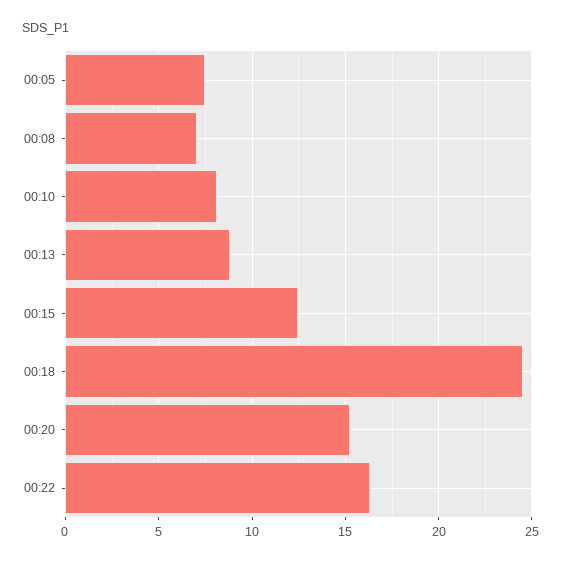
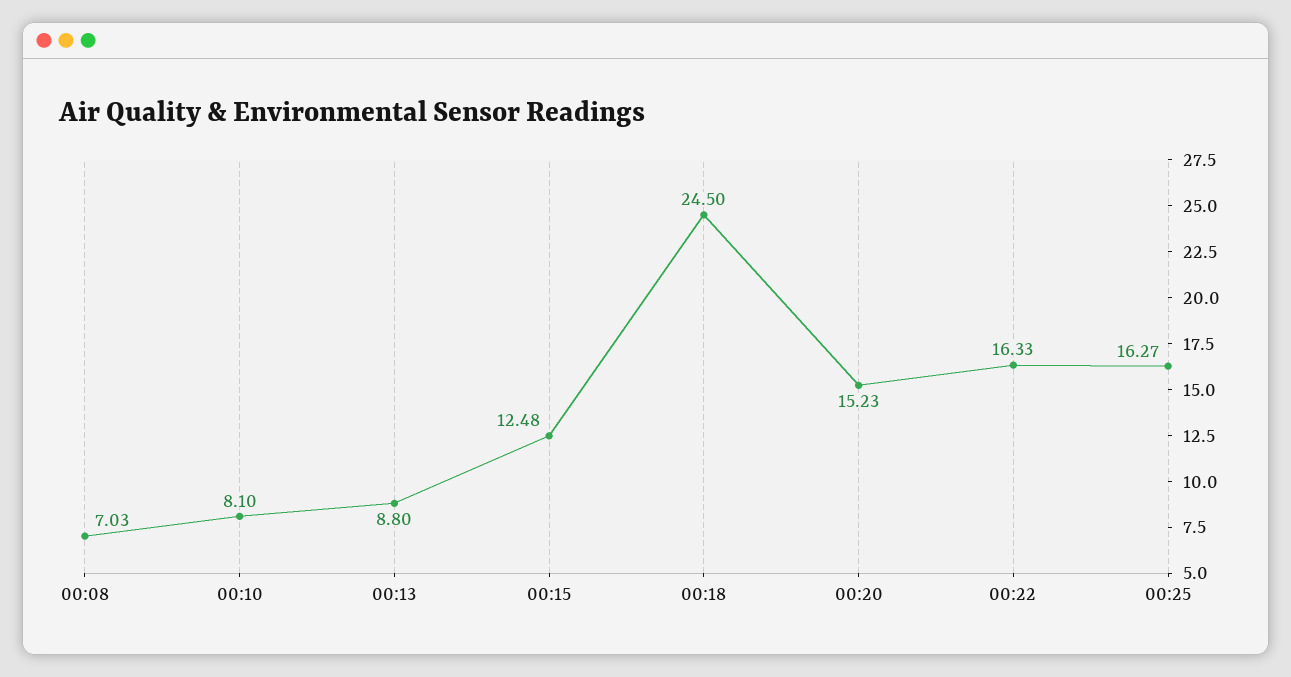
00:05: 7.5 -> none
00:25: none -> 16.27

